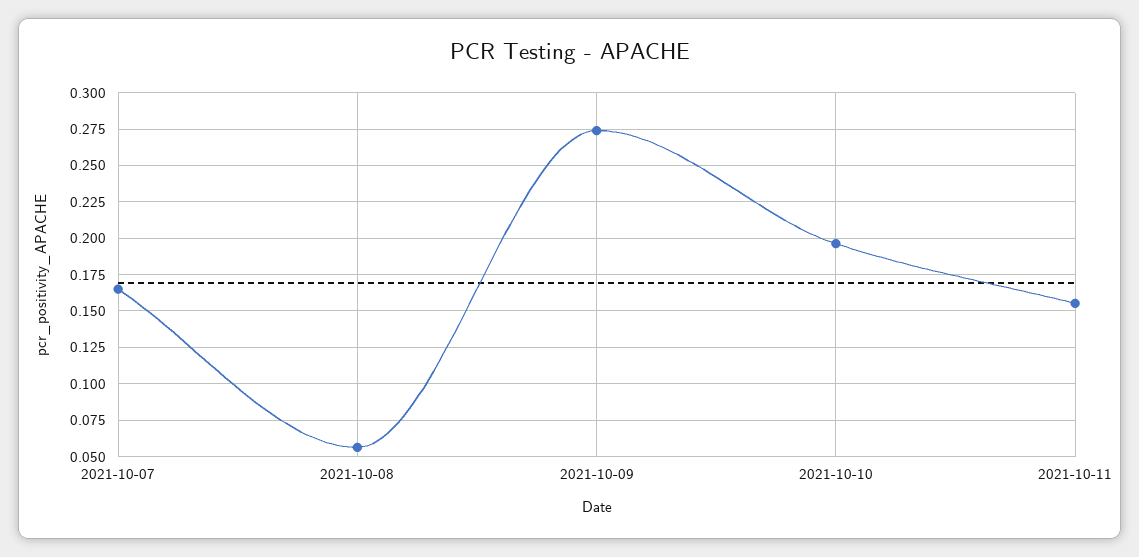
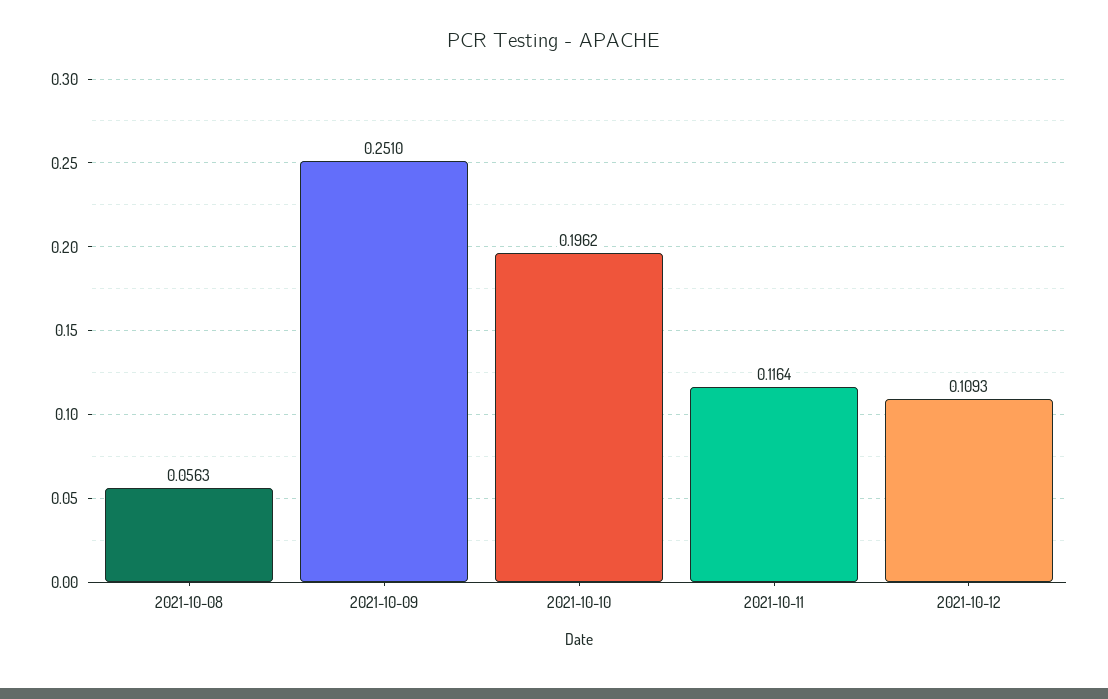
2021-10-07: 0.165 -> none
2021-10-09: 0.275 -> 0.251
2021-10-11: 0.155 -> 0.1164
2021-10-12: none -> 0.1093

